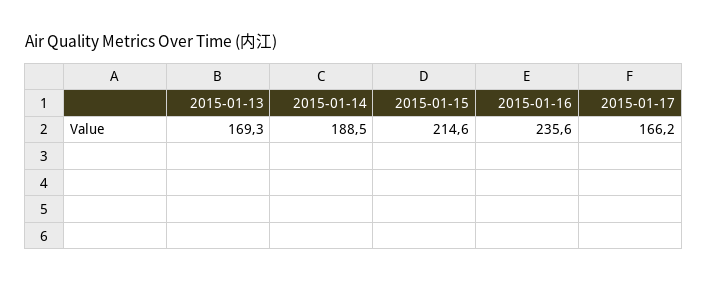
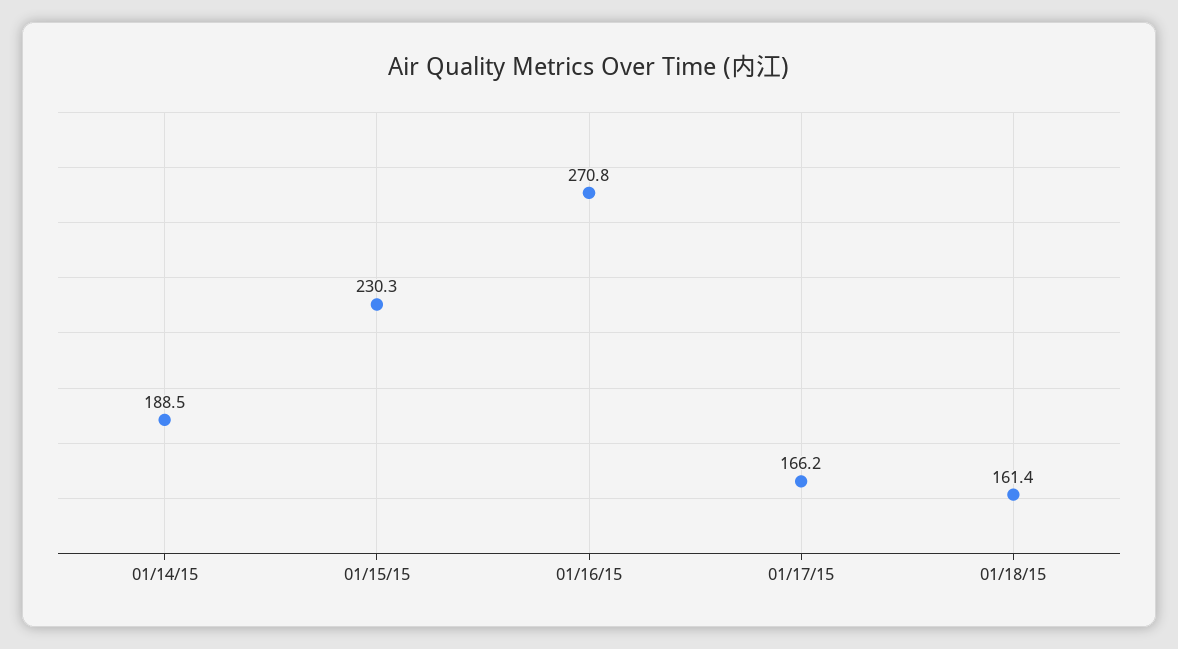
2015-01-13: 169.3 -> none
2015-01-15: 214.6 -> 230.3
2015-01-16: 235.6 -> 270.8
01/18/15: none -> 161.4

